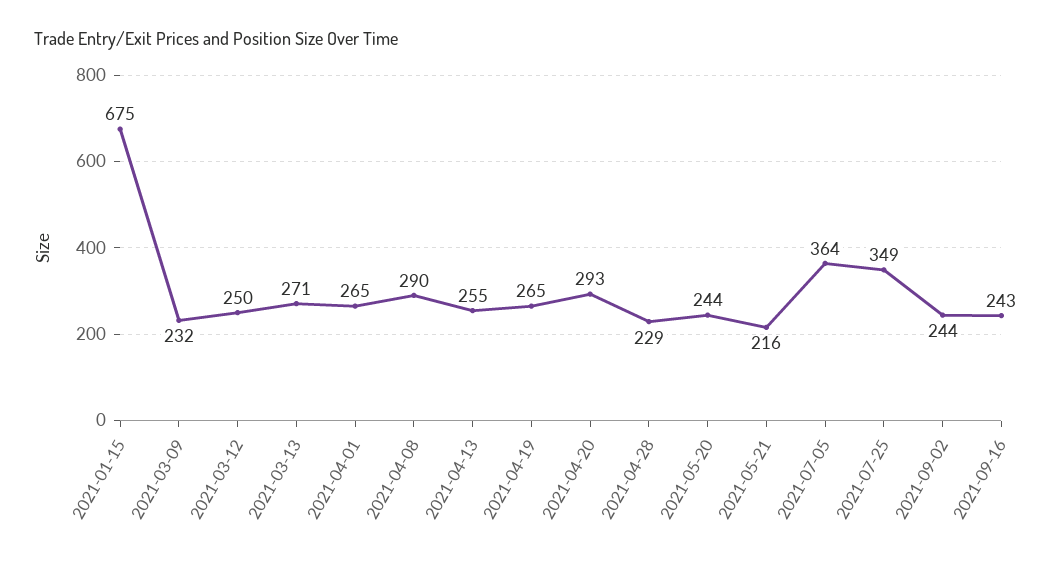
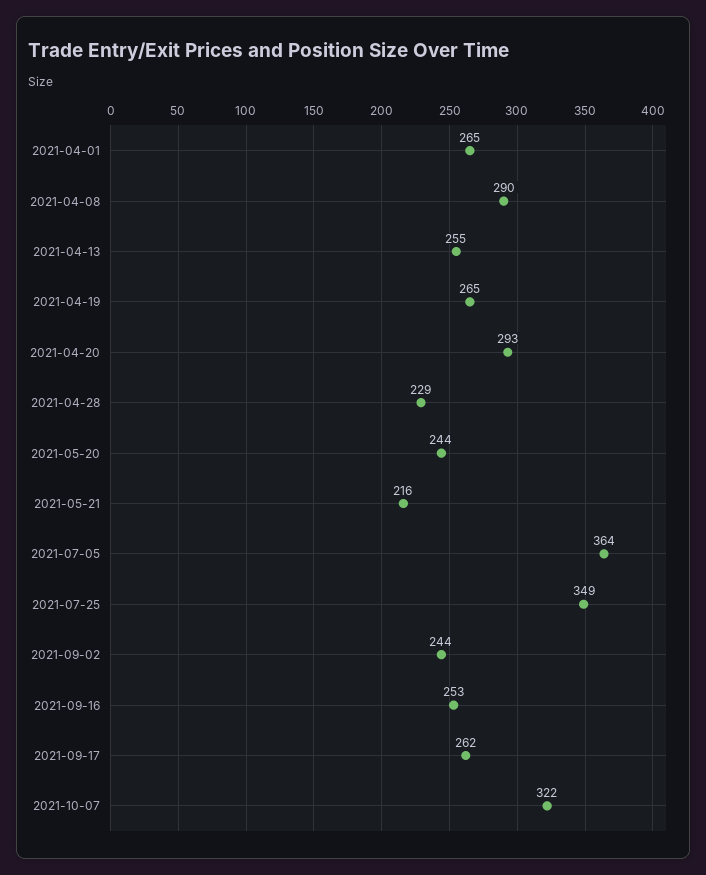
2021-01-15: 675 -> none
2021-03-09: 232 -> none
2021-03-12: 250 -> none
2021-03-13: 271 -> none
2021-09-16: 243 -> 253
2021-09-17: none -> 262
2021-10-07: none -> 322

